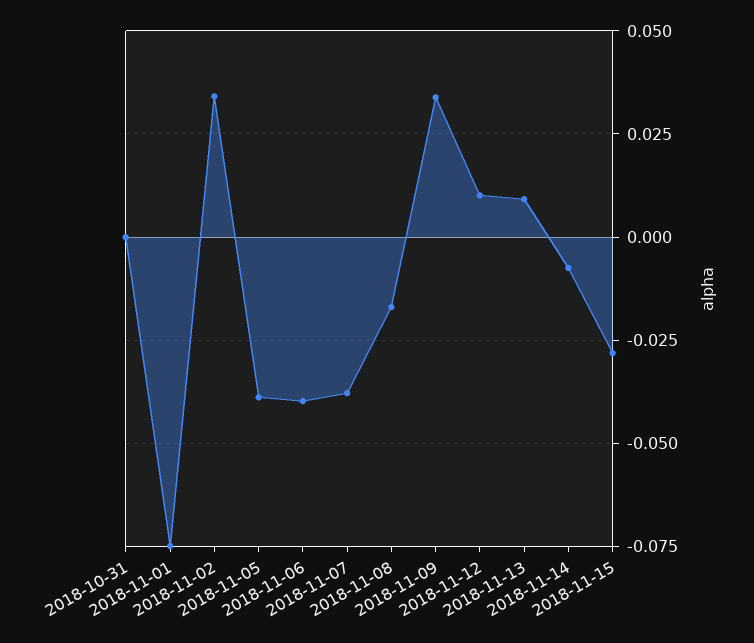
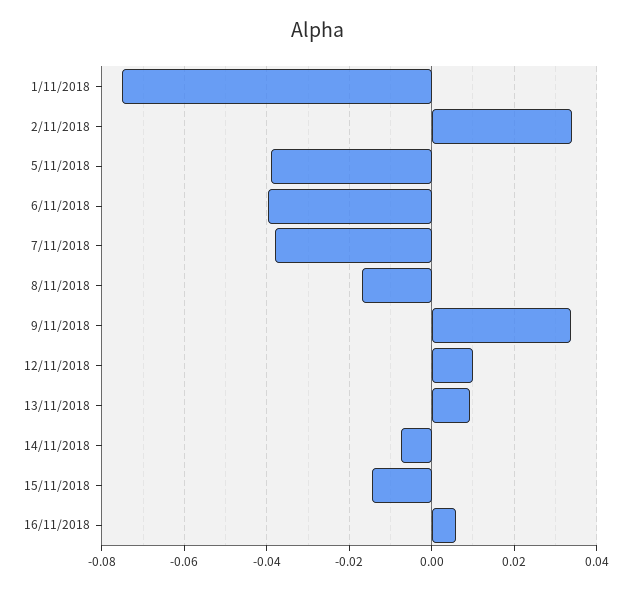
2018-10-31: 0 -> none
2018-11-15: -0.0275 -> -0.014
16/11/2018: none -> 0.006

